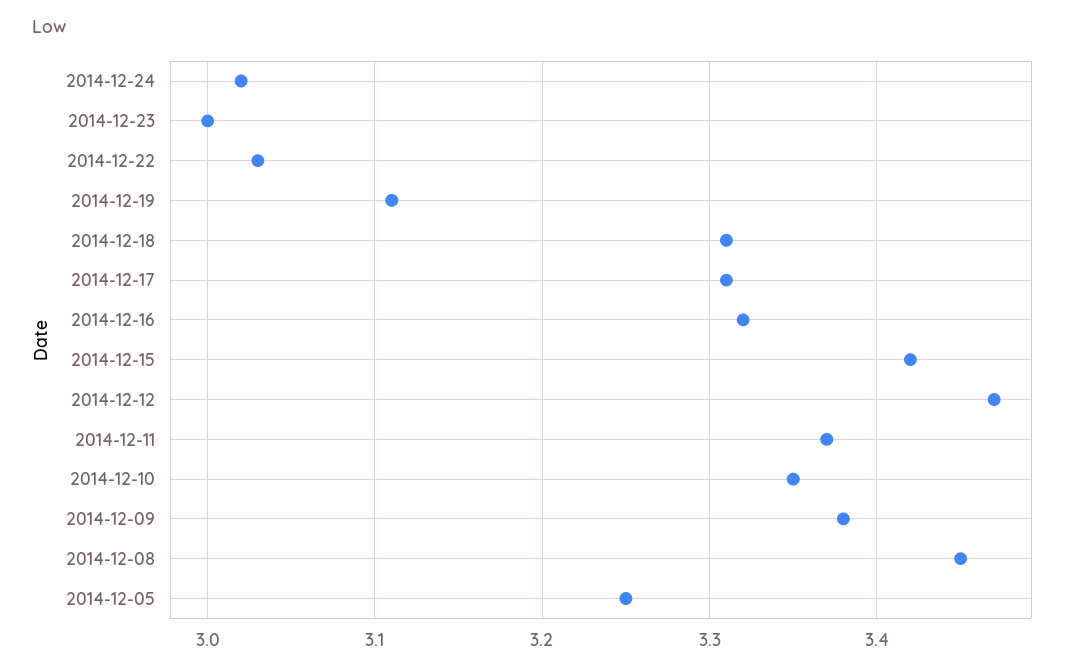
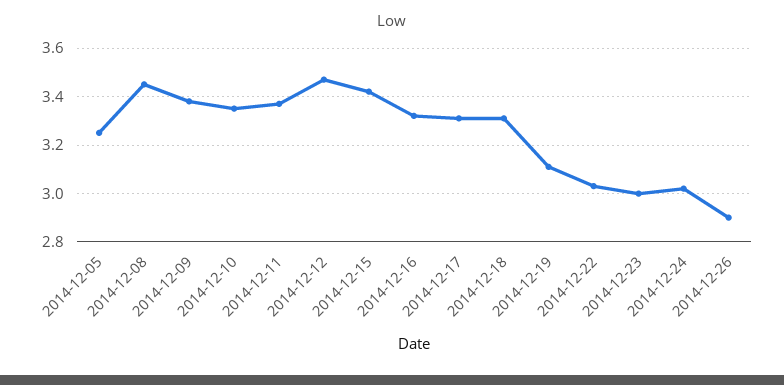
2014-12-26: none -> 2.9

